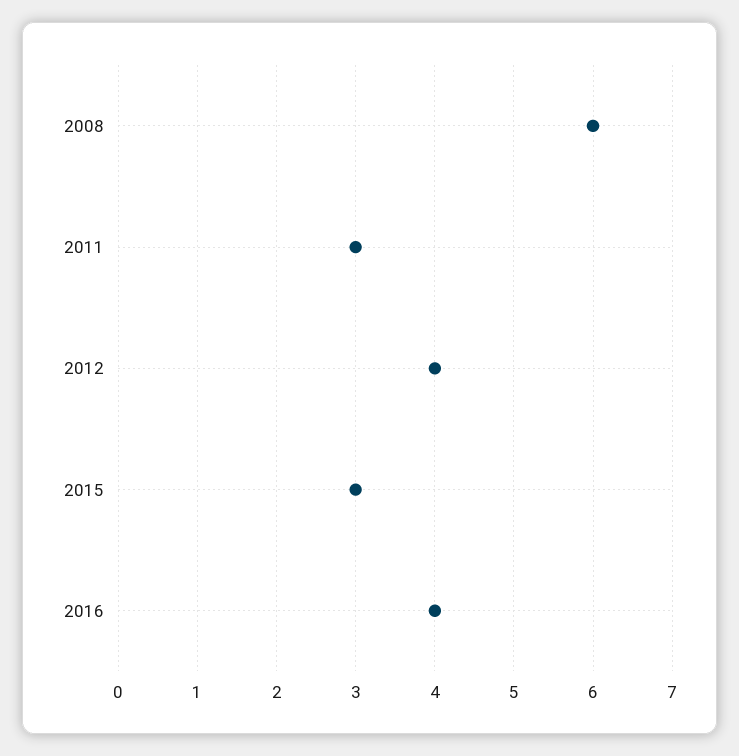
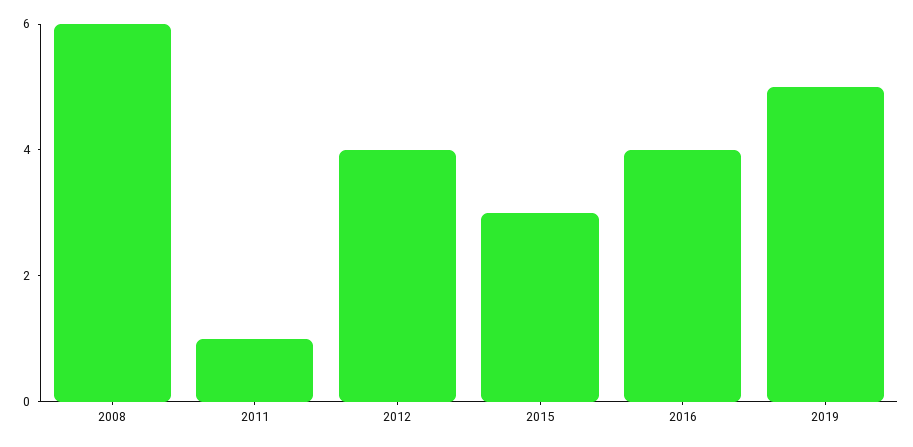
2011: 3 -> 1
2019: none -> 5

